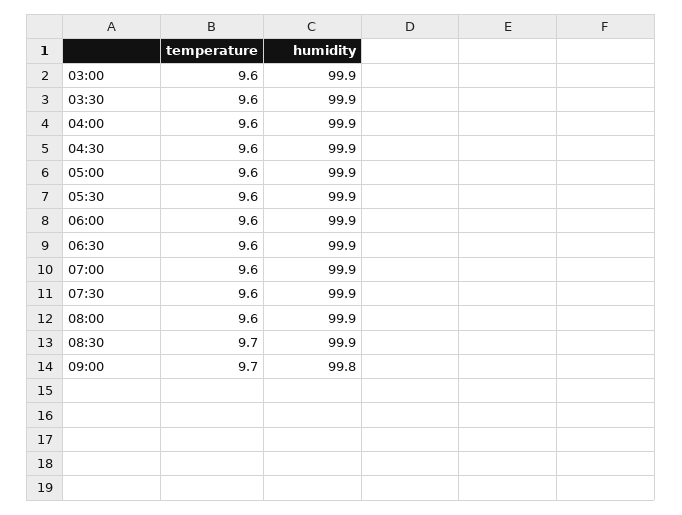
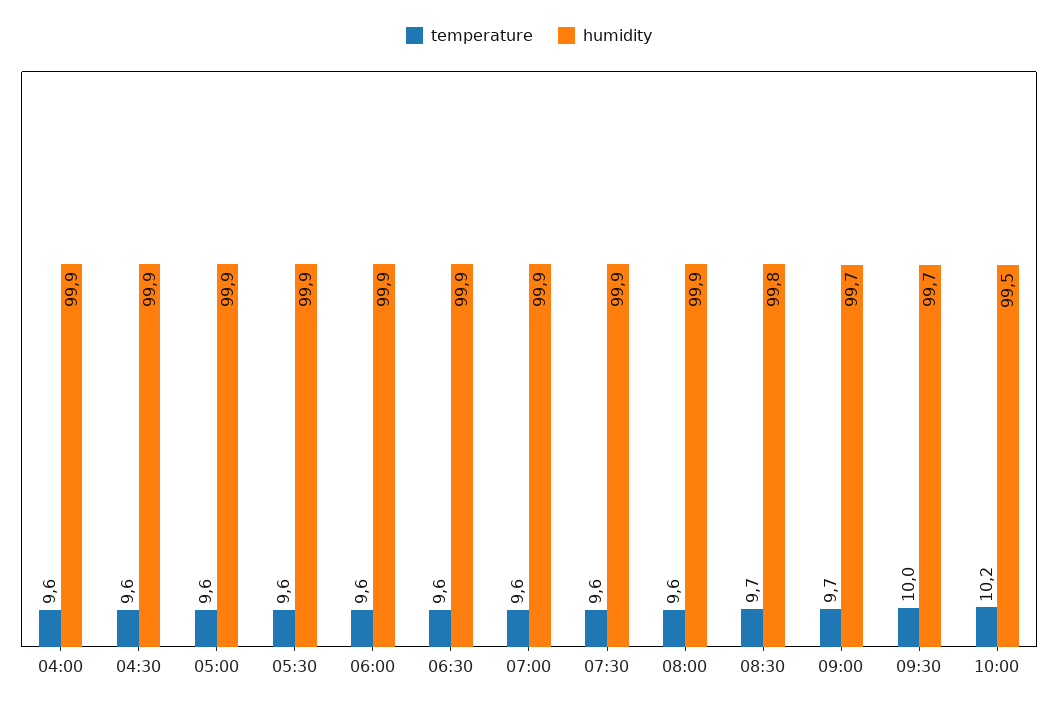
temperature, 03:00: 9.6 -> none
humidity, 03:00: 99.9 -> none
temperature, 03:30: 9.6 -> none
humidity, 03:30: 99.9 -> none
humidity, 08:30: 99.9 -> 99.8
humidity, 09:00: 99.8 -> 99.7
temperature, 09:30: none -> 10
humidity, 09:30: none -> 99.7
temperature, 10:00: none -> 10.2
humidity, 10:00: none -> 99.5

